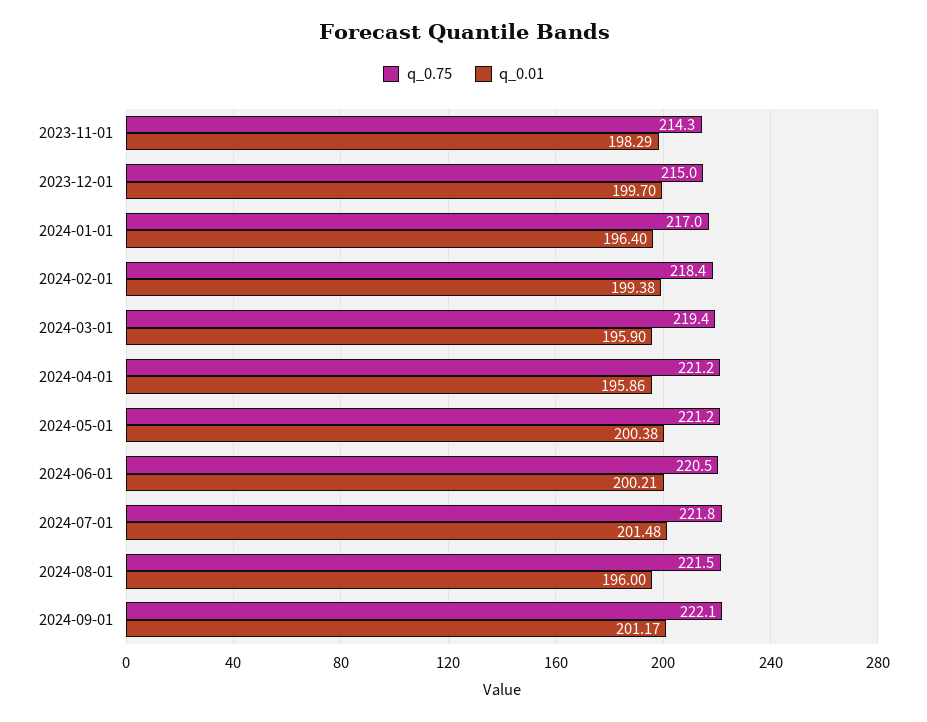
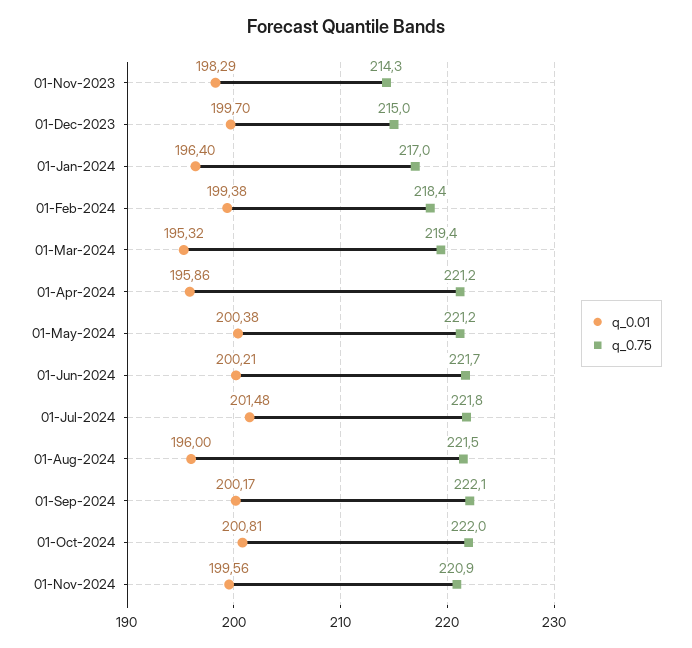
q_0.01, 2024-03-01: 195.9 -> 195.32
q_0.75, 2024-06-01: 220.5 -> 221.7
q_0.01, 2024-09-01: 201.17 -> 200.17
q_0.01, 01-Oct-2024: none -> 200.81
q_0.75, 01-Oct-2024: none -> 222
q_0.01, 01-Nov-2024: none -> 199.56
q_0.75, 01-Nov-2024: none -> 220.9

